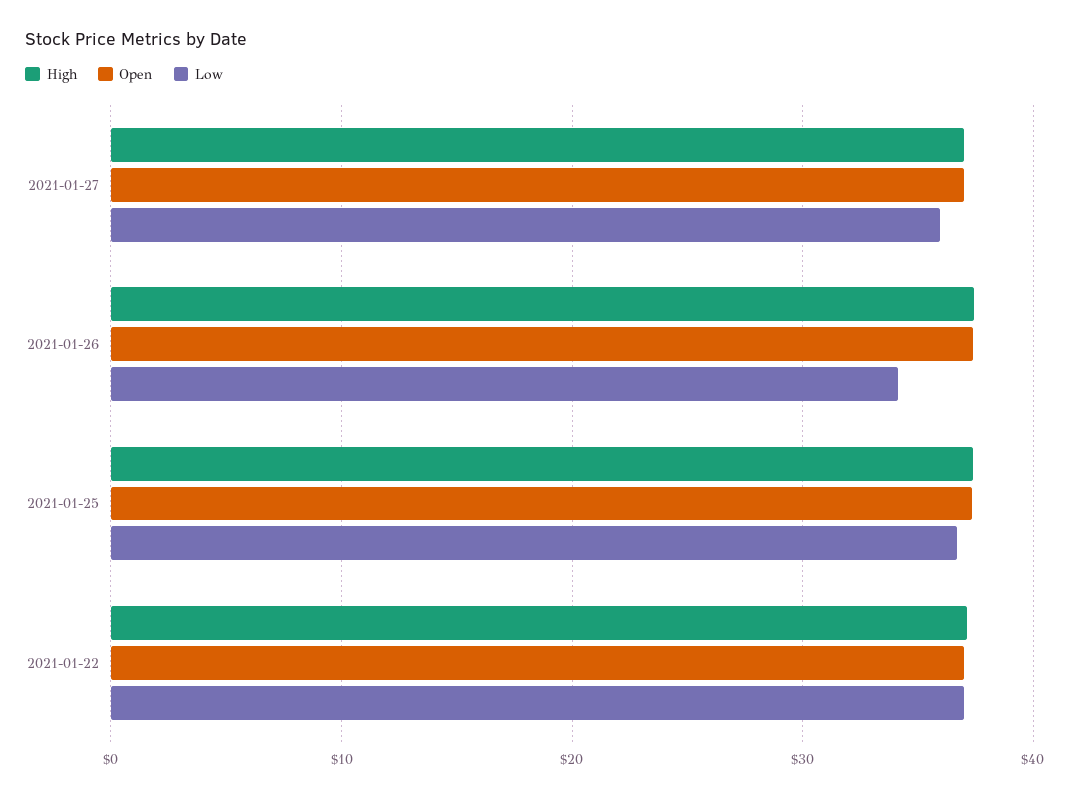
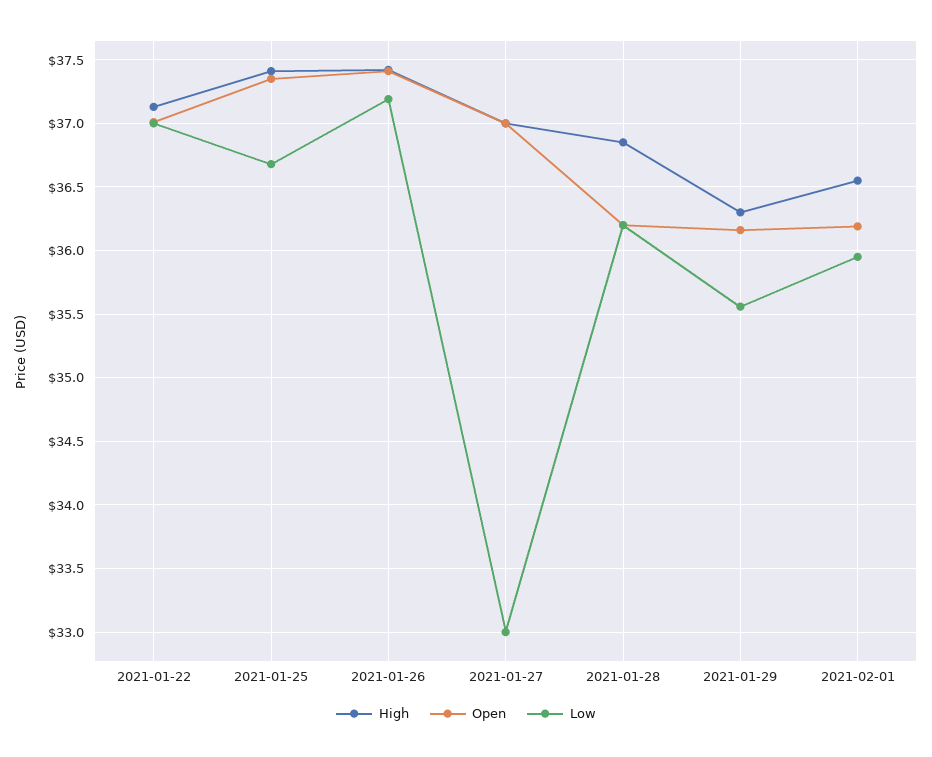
Low, 2021-01-27: 36 -> 33
Low, 2021-01-26: 34 -> 37.2
High, 2021-01-28: none -> 36.85
Open, 2021-01-28: none -> 36.2
Low, 2021-01-28: none -> 36.2
High, 2021-01-29: none -> 36.3
Open, 2021-01-29: none -> 36.15
Low, 2021-01-29: none -> 35.55
High, 2021-02-01: none -> 36.55
Open, 2021-02-01: none -> 36.2
Low, 2021-02-01: none -> 35.95

